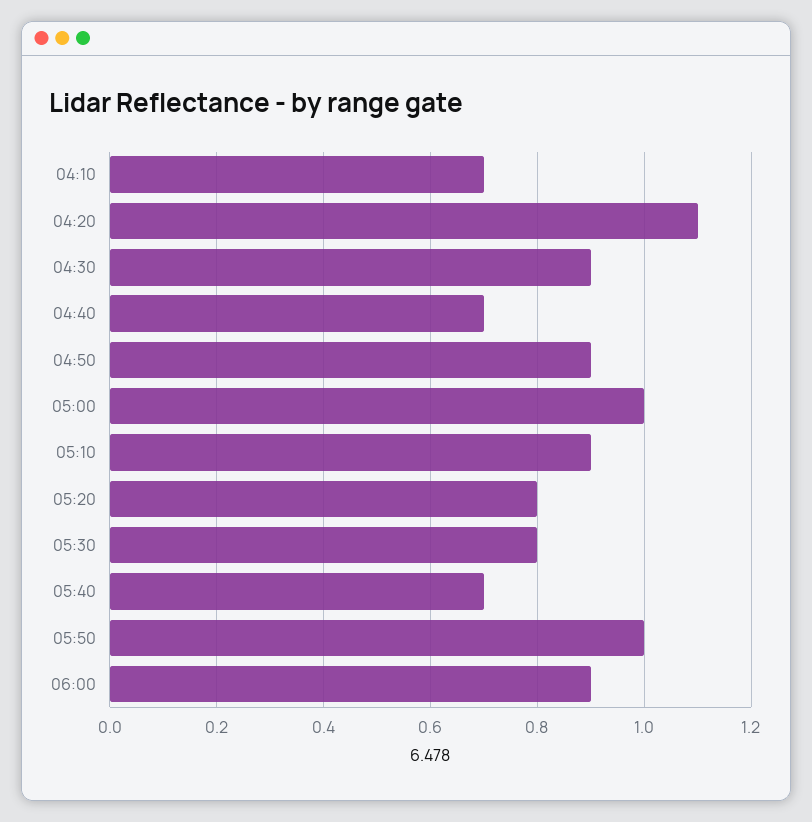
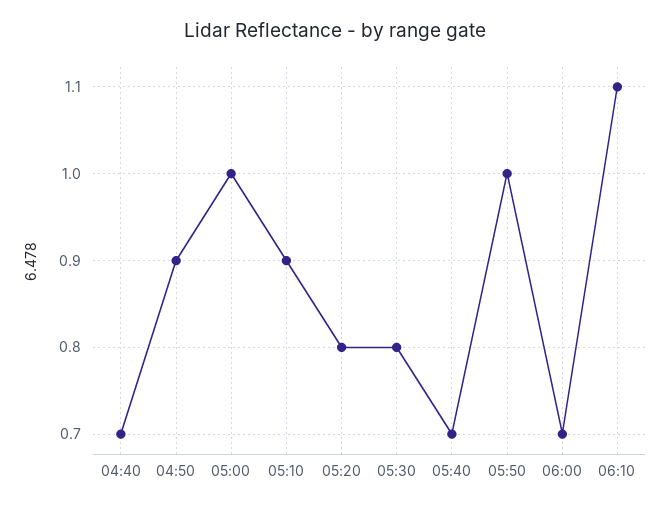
04:10: 0.7 -> none
04:20: 1.1 -> none
04:30: 0.9 -> none
06:00: 0.9 -> 0.7
06:10: none -> 1.1

